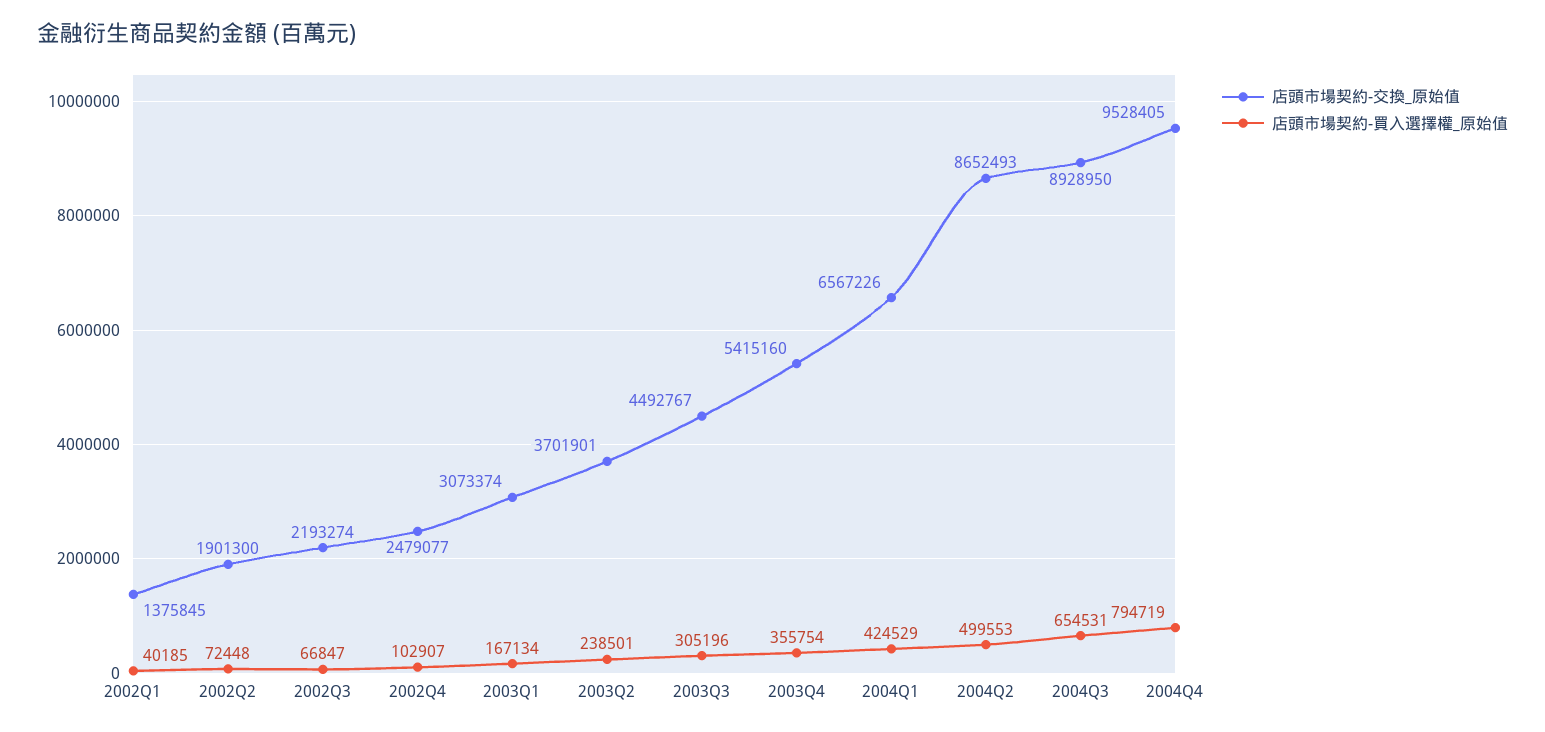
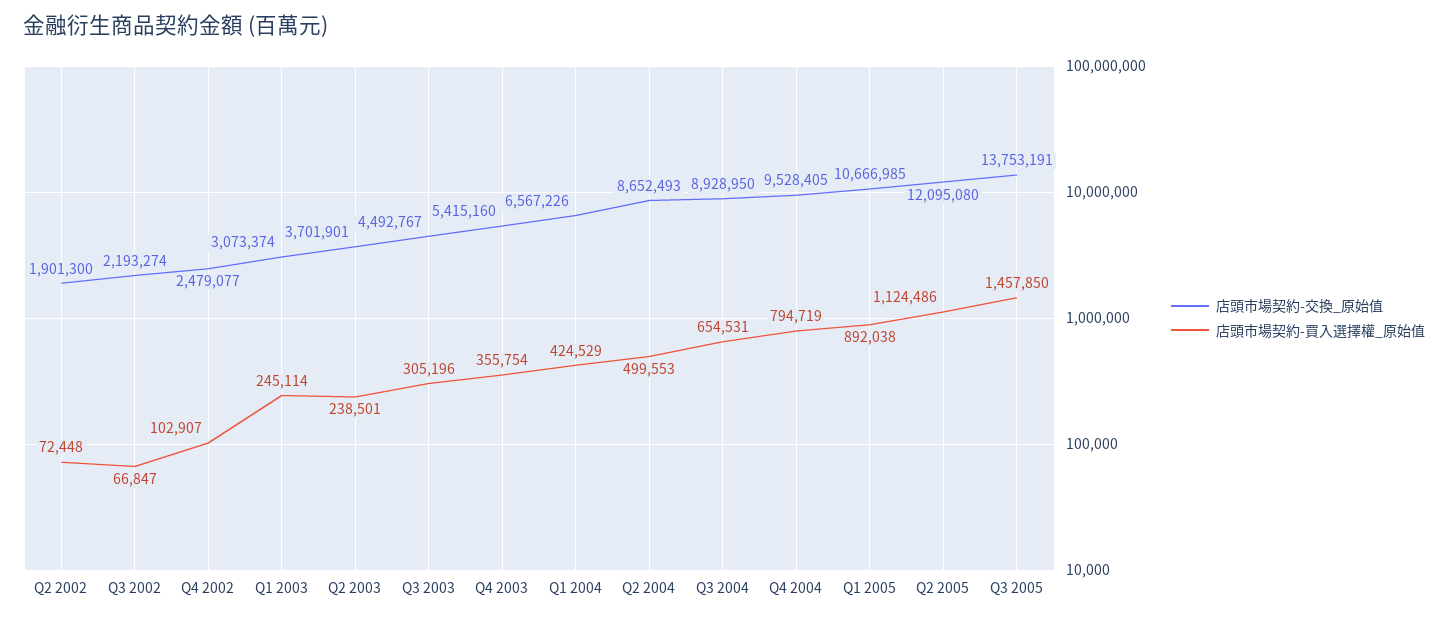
店頭市場契約-交換_原始值, 2002Q1: 1375845 -> none
店頭市場契約-買入選擇權_原始值, 2002Q1: 40185 -> none
店頭市場契約-買入選擇權_原始值, 2003Q1: 167134 -> 245114
店頭市場契約-交換_原始值, Q1 2005: none -> 10666985
店頭市場契約-買入選擇權_原始值, Q1 2005: none -> 892038
店頭市場契約-交換_原始值, Q2 2005: none -> 12095080
店頭市場契約-買入選擇權_原始值, Q2 2005: none -> 1124486
店頭市場契約-交換_原始值, Q3 2005: none -> 13753191
店頭市場契約-買入選擇權_原始值, Q3 2005: none -> 1457850

